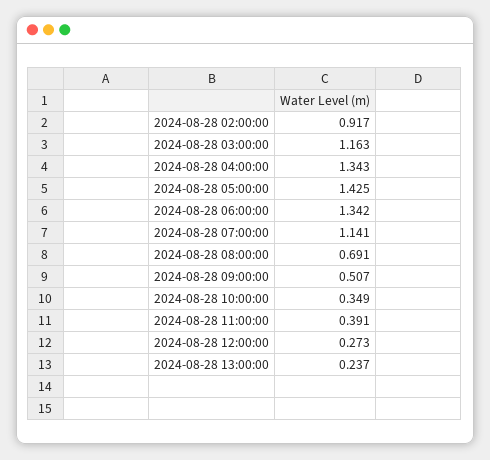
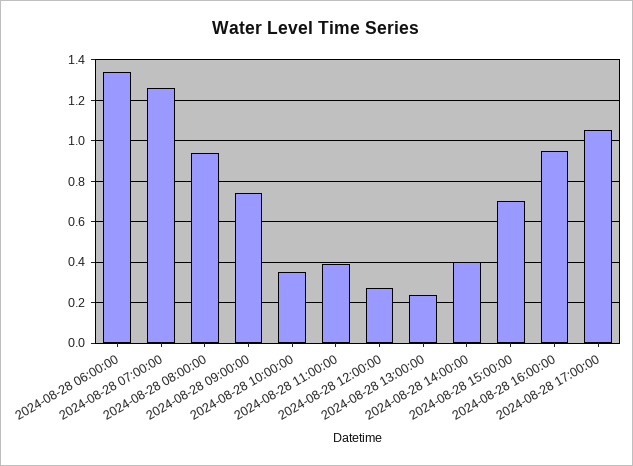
2024-08-28 02:00:00: 0.917 -> none
2024-08-28 03:00:00: 1.163 -> none
2024-08-28 04:00:00: 1.343 -> none
2024-08-28 05:00:00: 1.425 -> none
2024-08-28 07:00:00: 1.141 -> 1.25
2024-08-28 08:00:00: 0.691 -> 0.95
2024-08-28 09:00:00: 0.507 -> 0.75
2024-08-28 14:00:00: none -> 0.4
2024-08-28 15:00:00: none -> 0.7
2024-08-28 16:00:00: none -> 0.95
2024-08-28 17:00:00: none -> 1.05

